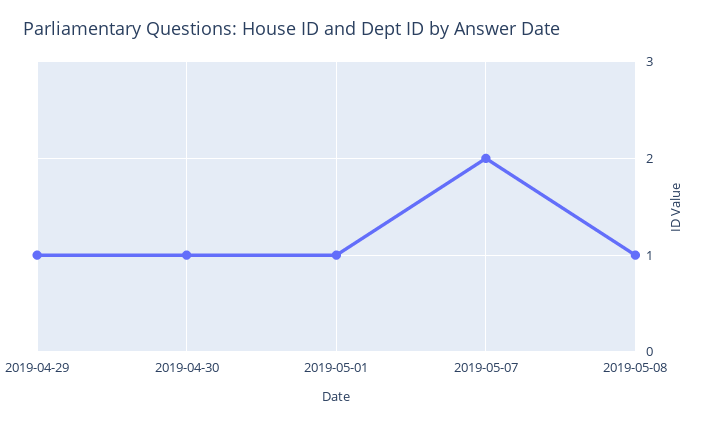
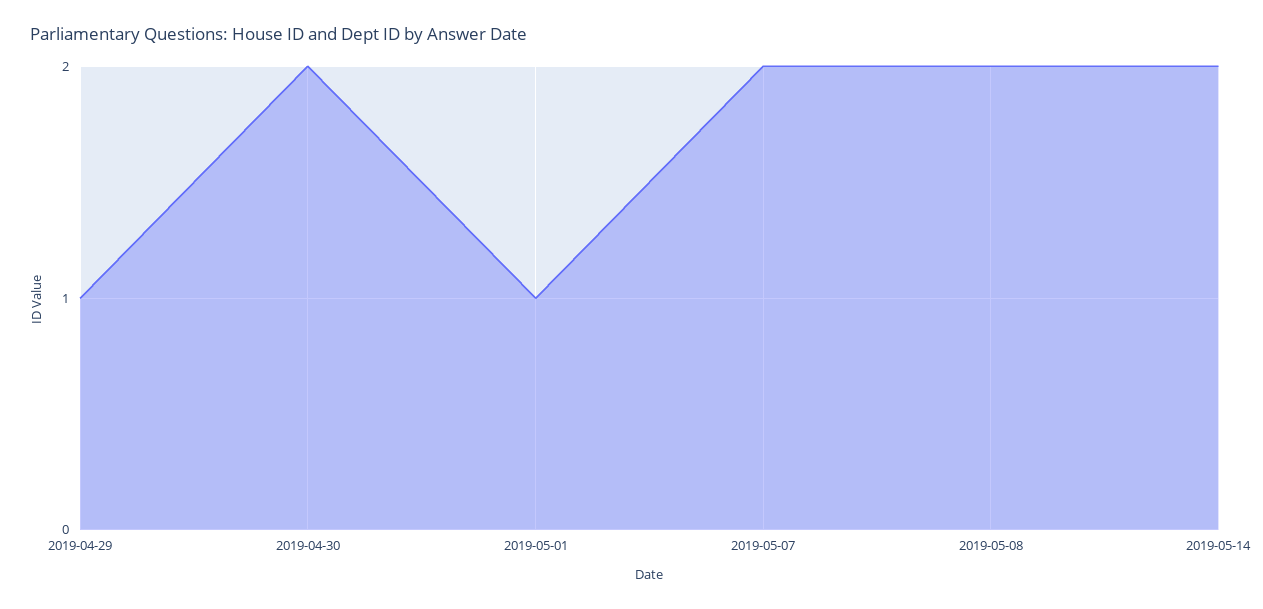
2019-04-30: 1 -> 2
2019-05-08: 1 -> 2
2019-05-14: none -> 2

